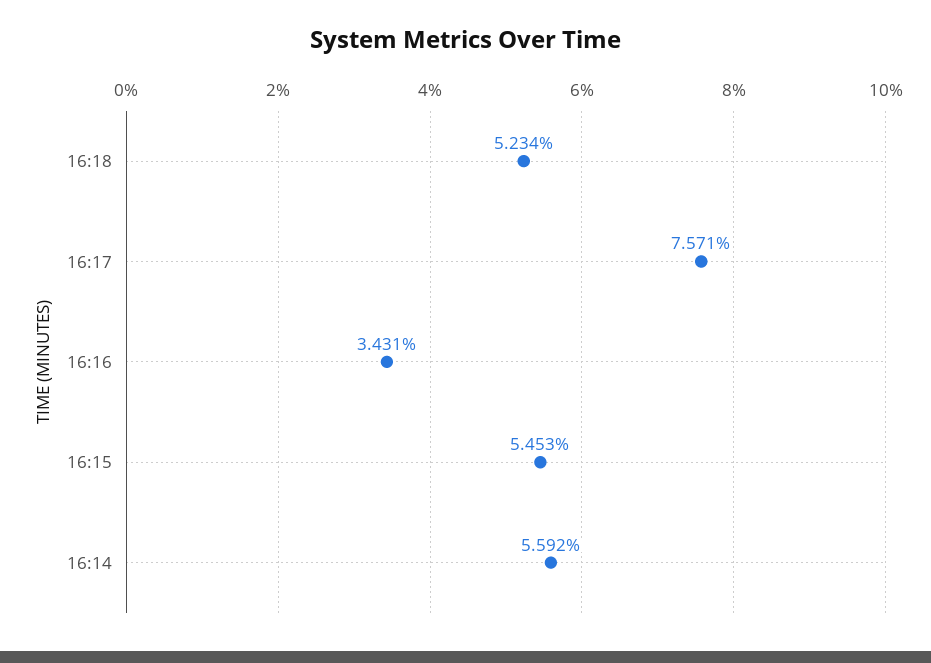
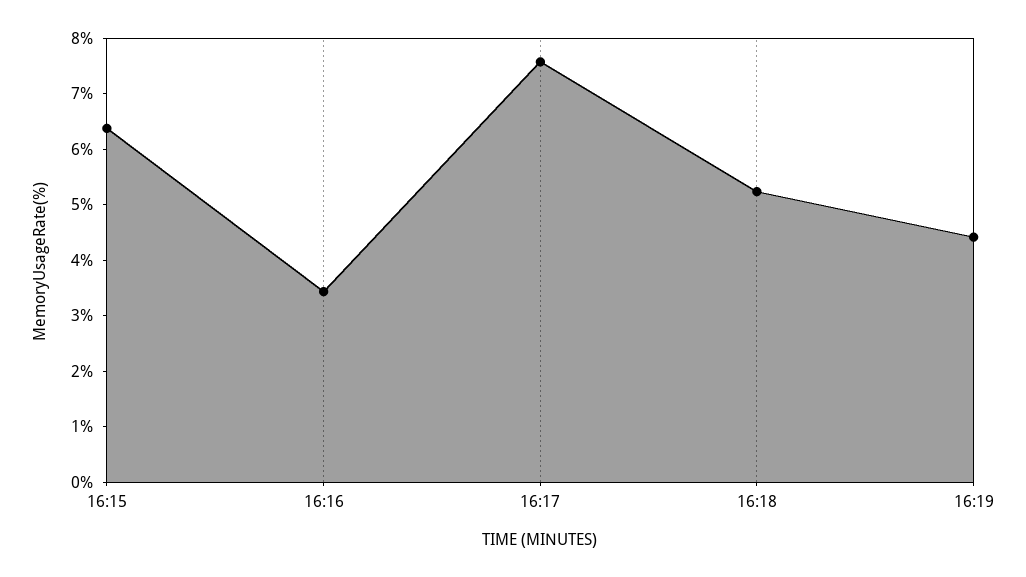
16:15: 5.453 -> 6.4
16:14: 5.592 -> none
16:19: none -> 4.4

